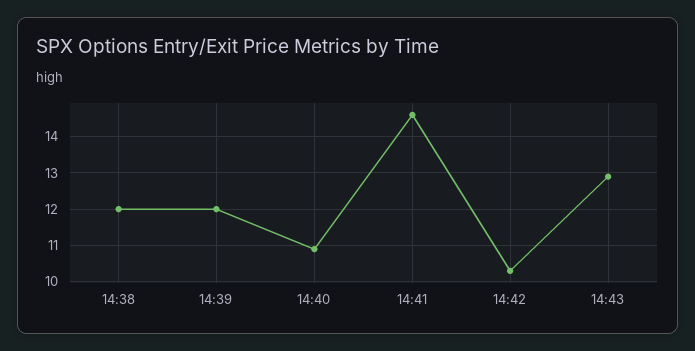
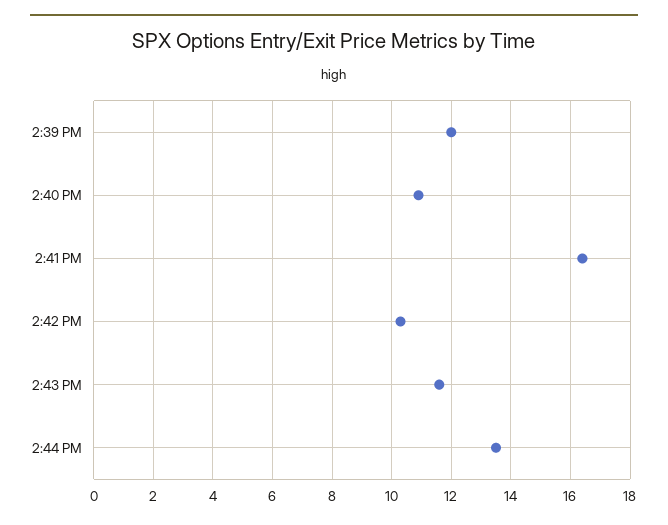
14:38: 12 -> none
14:41: 14.5 -> 16.5
14:43: 13 -> 11.5
2:44 PM: none -> 13.5

